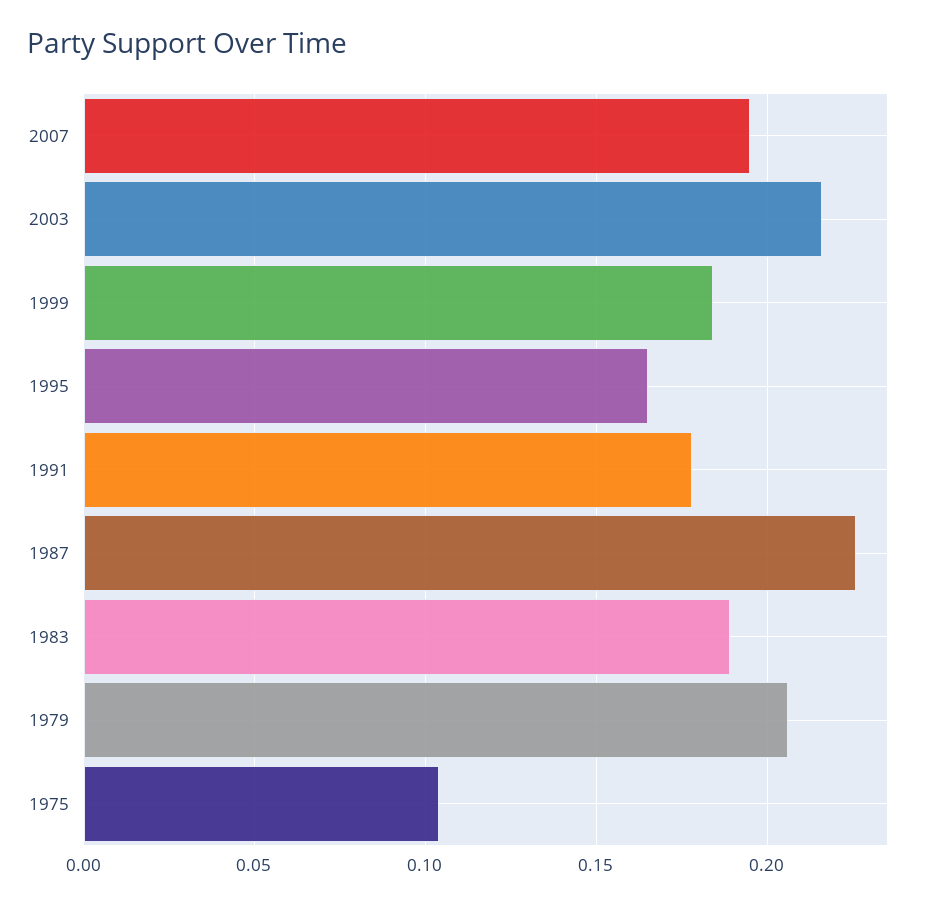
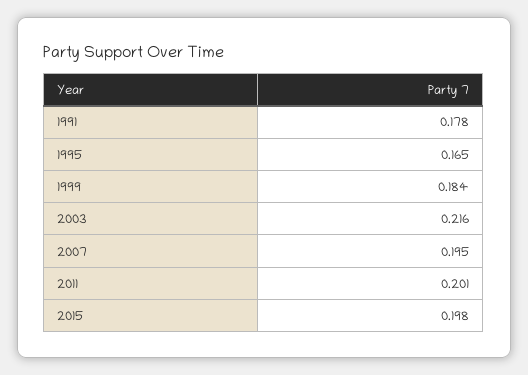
1987: 0.225 -> none
1983: 0.19 -> none
1979: 0.205 -> none
1975: 0.105 -> none
2011: none -> 0.201
2015: none -> 0.198

